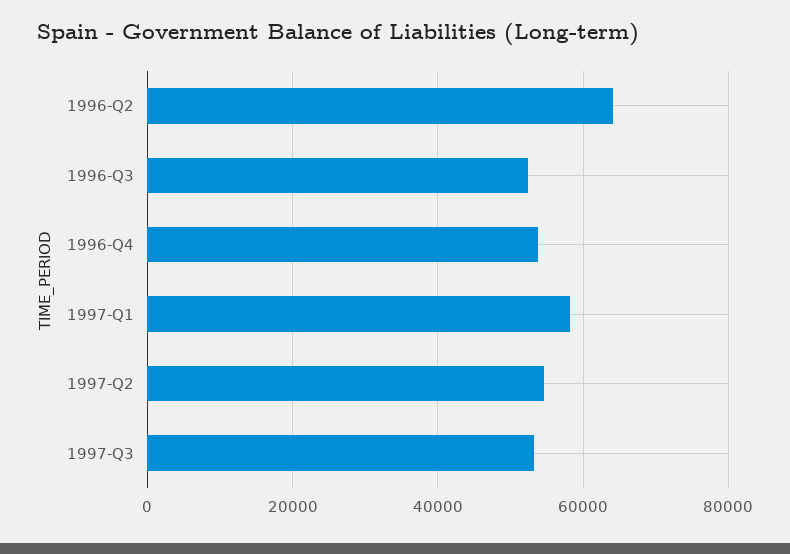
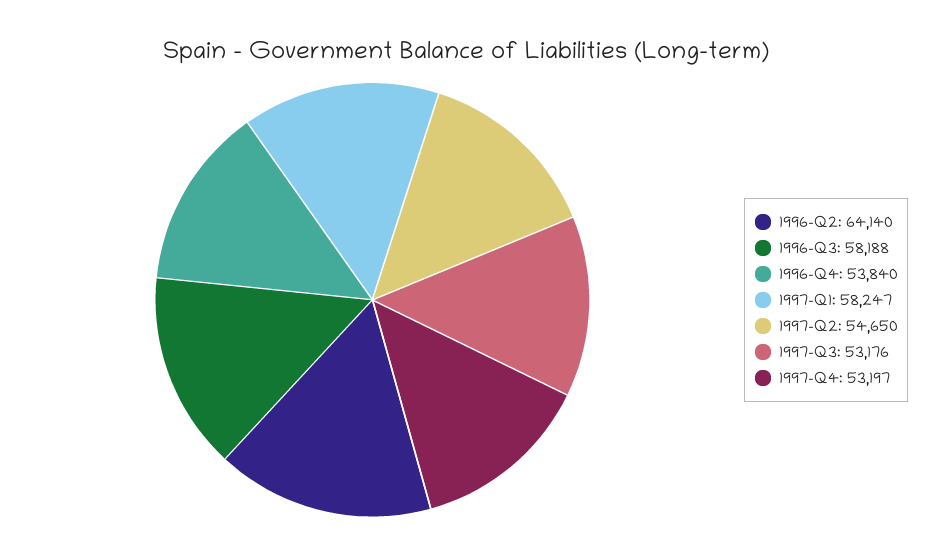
1996-Q3: 52000 -> 58188
1997-Q4: none -> 53197

